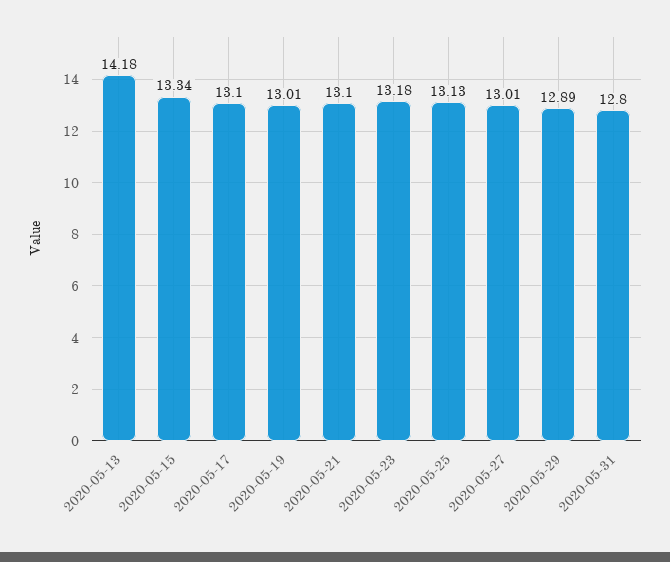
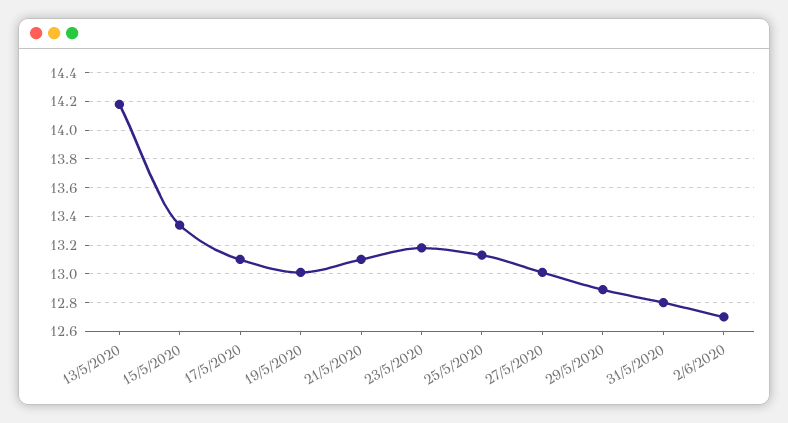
2/6/2020: none -> 12.7

